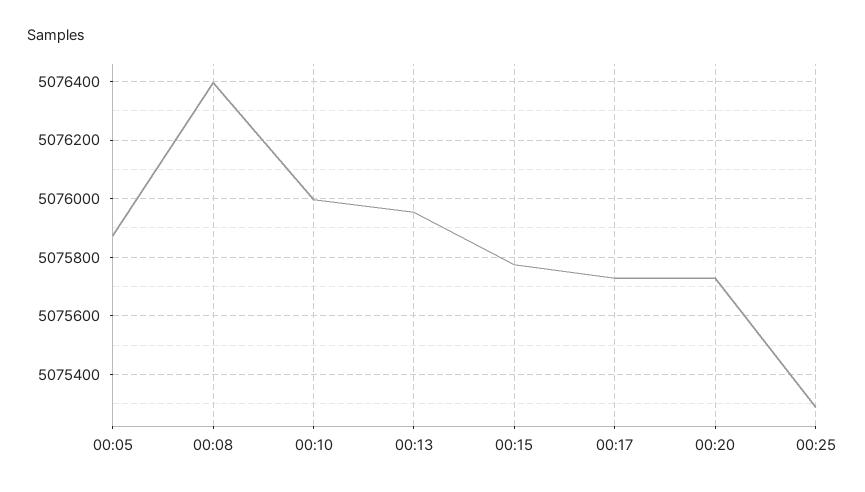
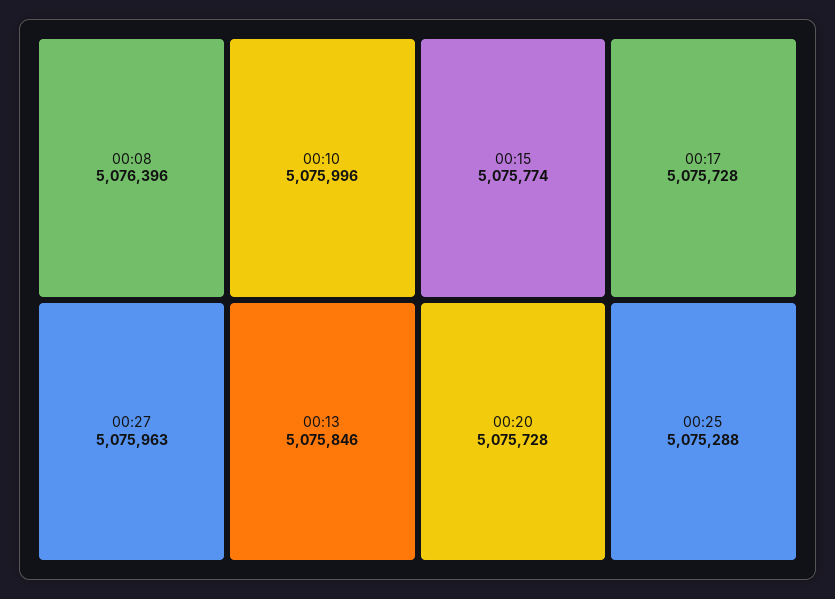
00:05: 5075875 -> none
00:13: 5075950 -> 5075846
00:27: none -> 5075963

